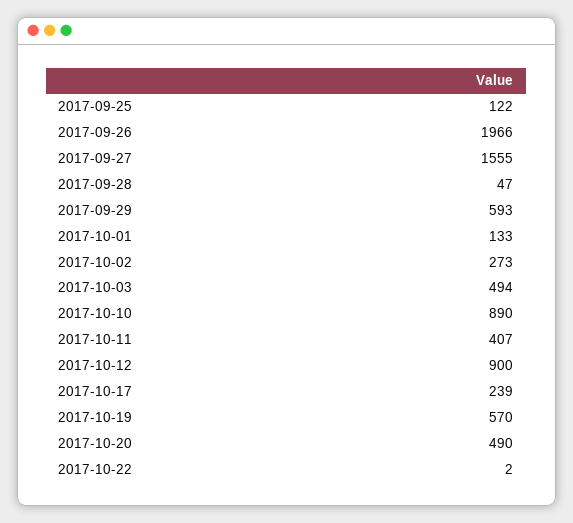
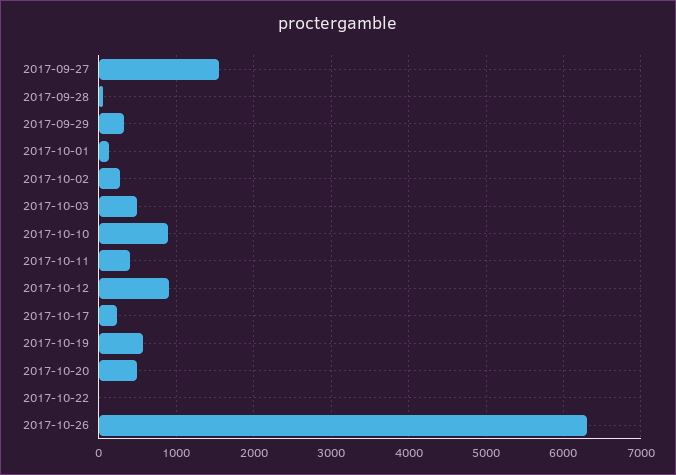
2017-09-25: 122 -> none
2017-09-26: 1966 -> none
2017-09-29: 593 -> 300
2017-10-26: none -> 6300

